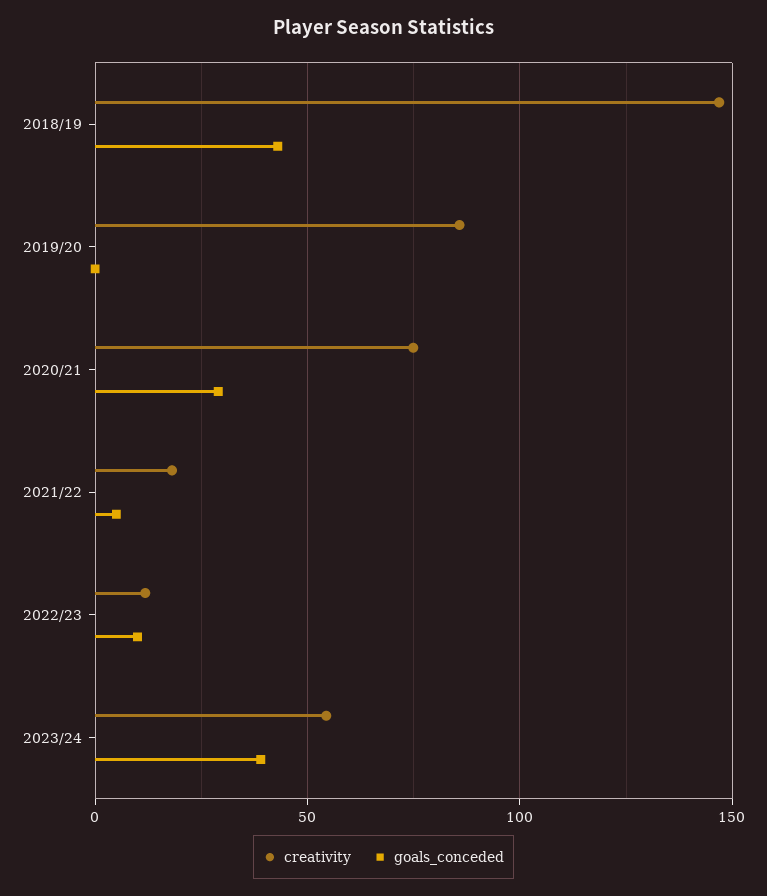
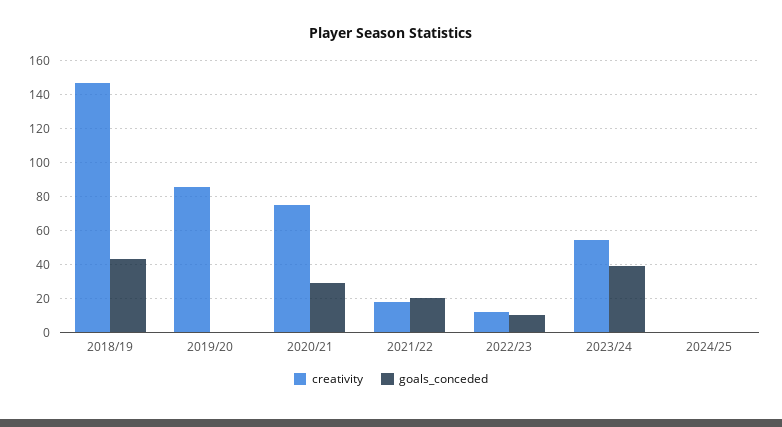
goals_conceded, 2021/22: 5 -> 20
creativity, 2024/25: none -> 0
goals_conceded, 2024/25: none -> 0

